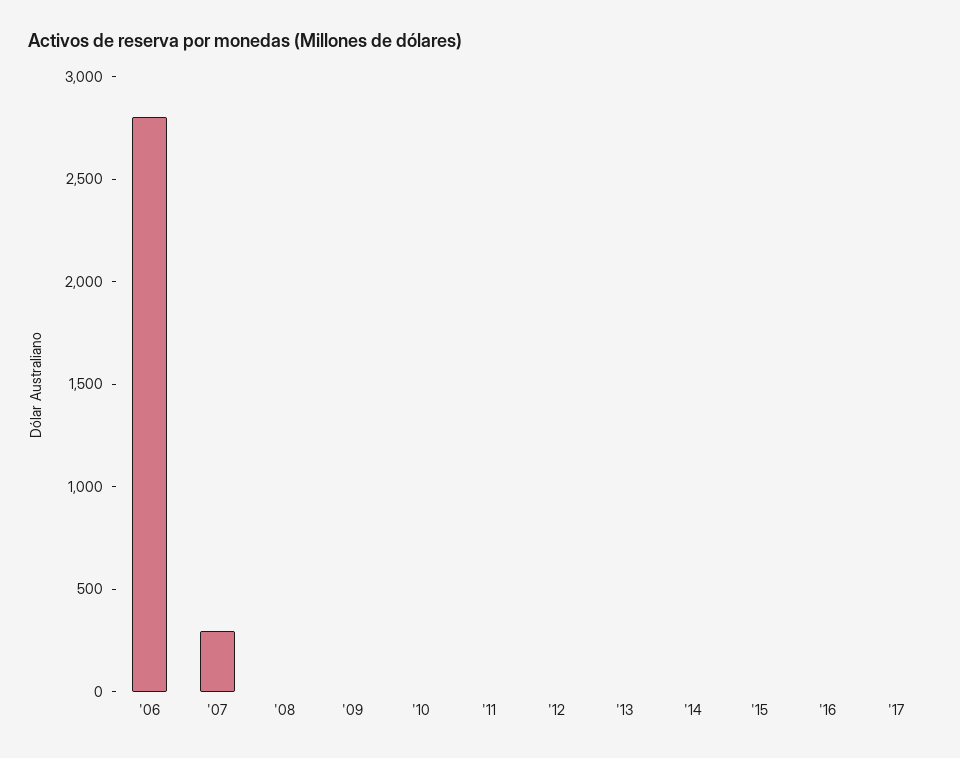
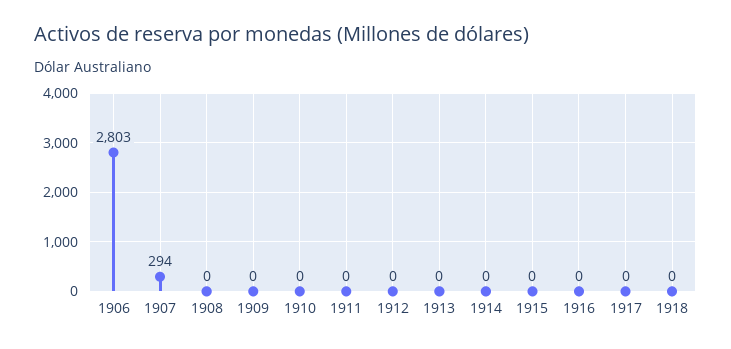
1918: none -> 0

